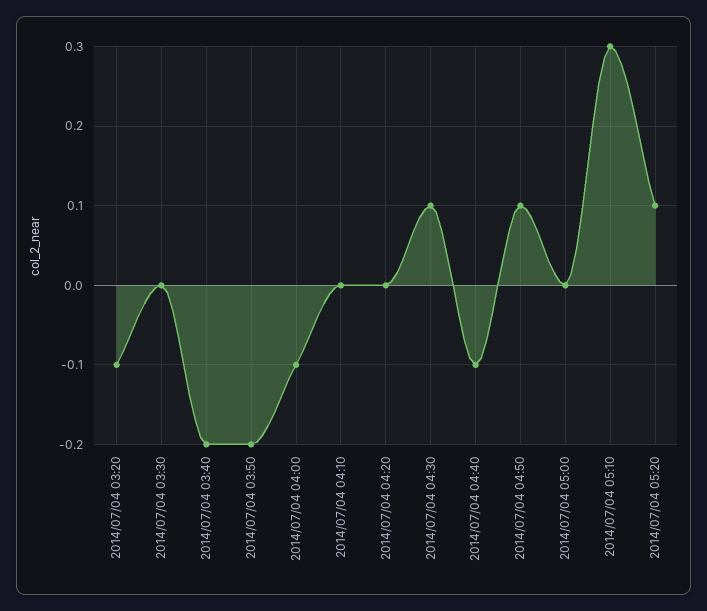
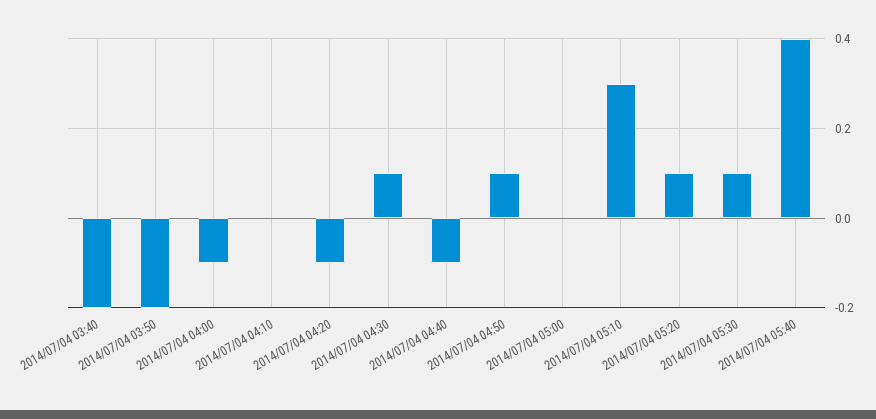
2014/07/04 03:20: -0.1 -> none
2014/07/04 03:30: 0 -> none
2014/07/04 04:20: 0 -> -0.1
2014/07/04 05:30: none -> 0.1
2014/07/04 05:40: none -> 0.4

